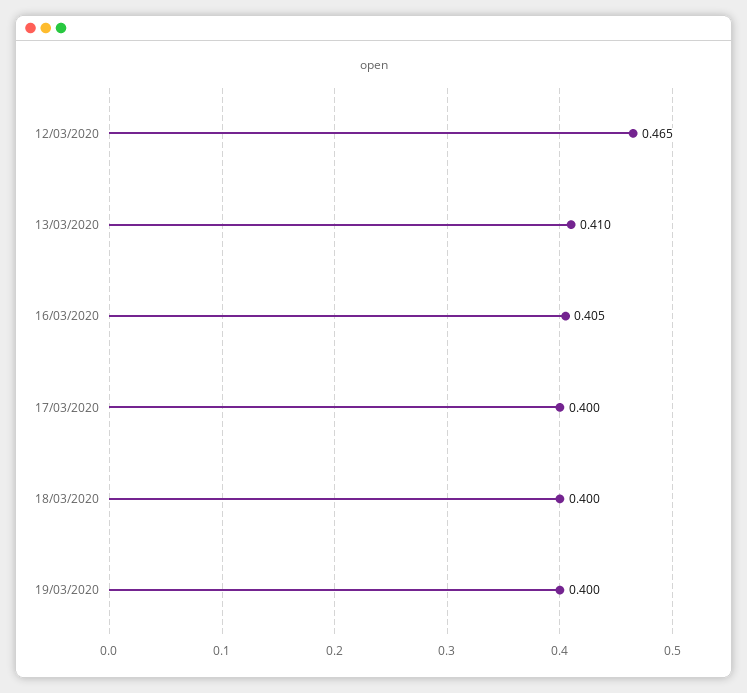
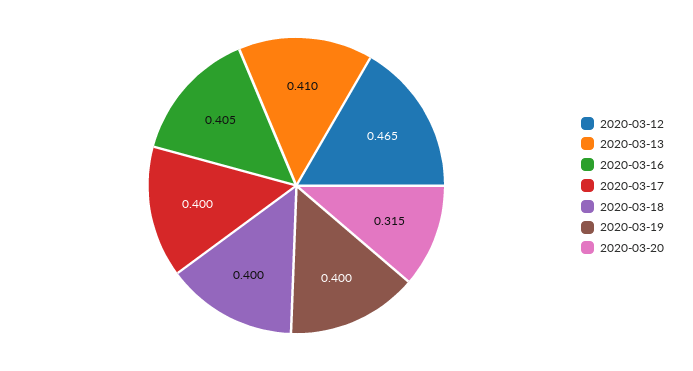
2020-03-20: none -> 0.315

